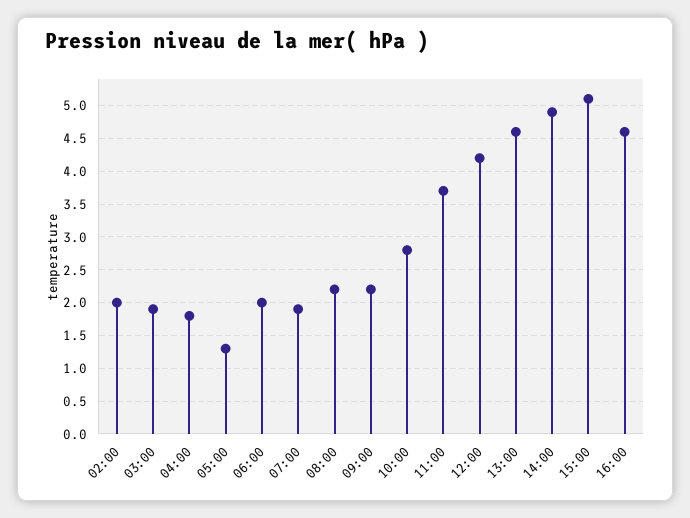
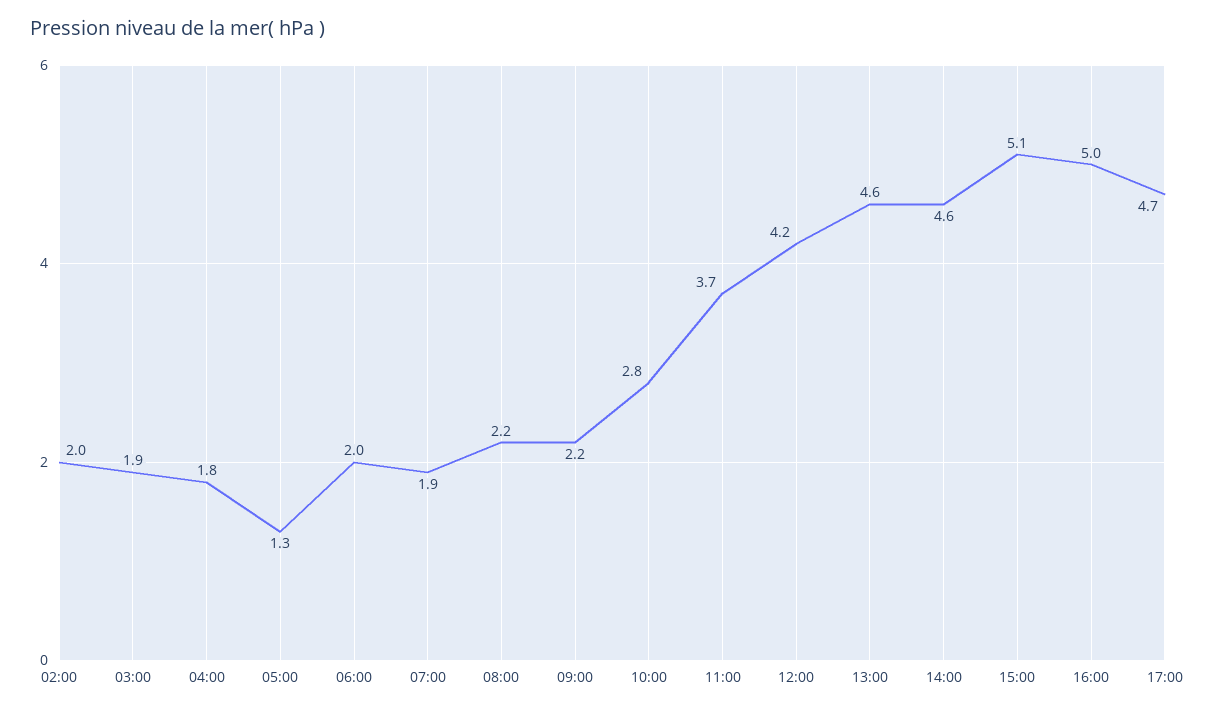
14:00: 4.9 -> 4.6
16:00: 4.6 -> 5
17:00: none -> 4.7

